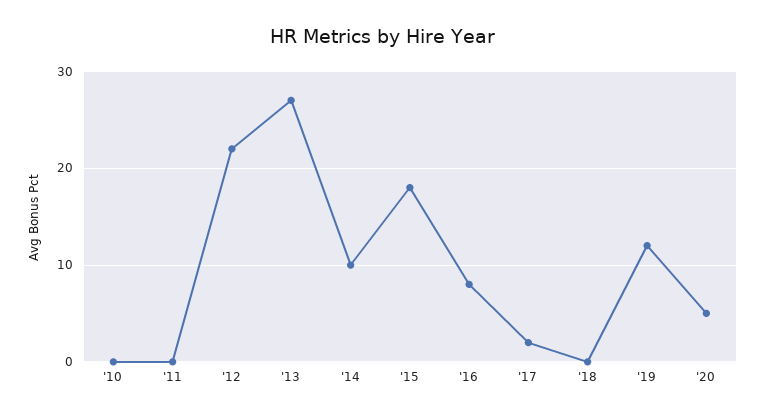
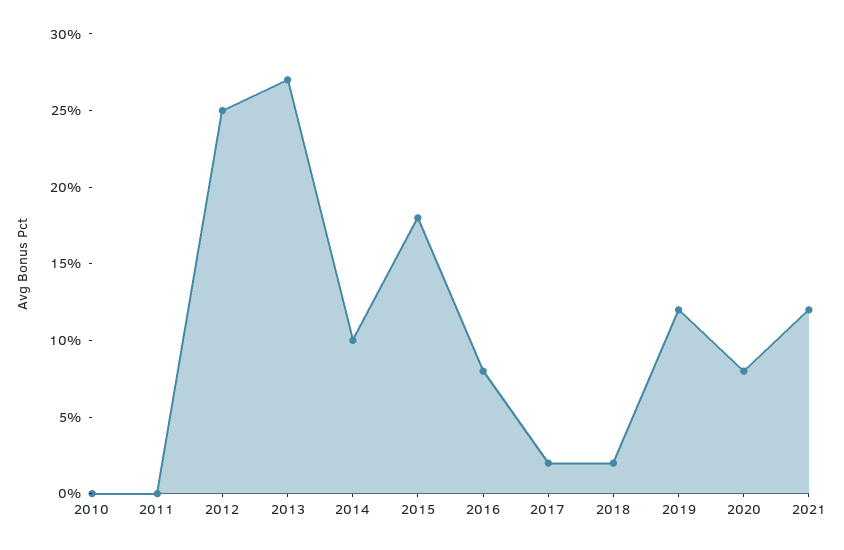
'12: 22 -> 25
'18: 0 -> 2
'20: 5 -> 8
2021: none -> 12

